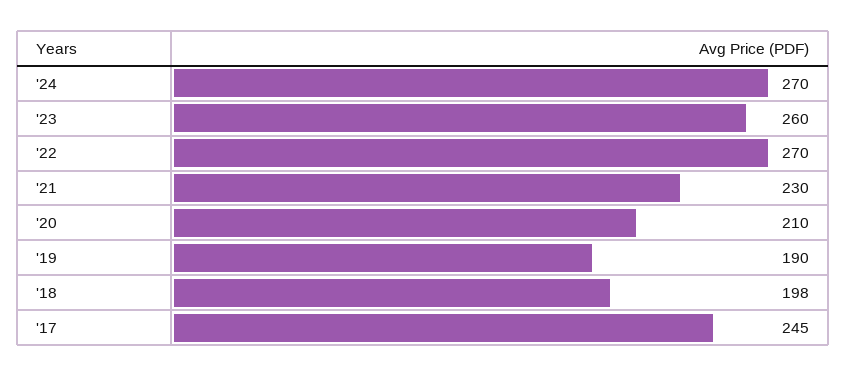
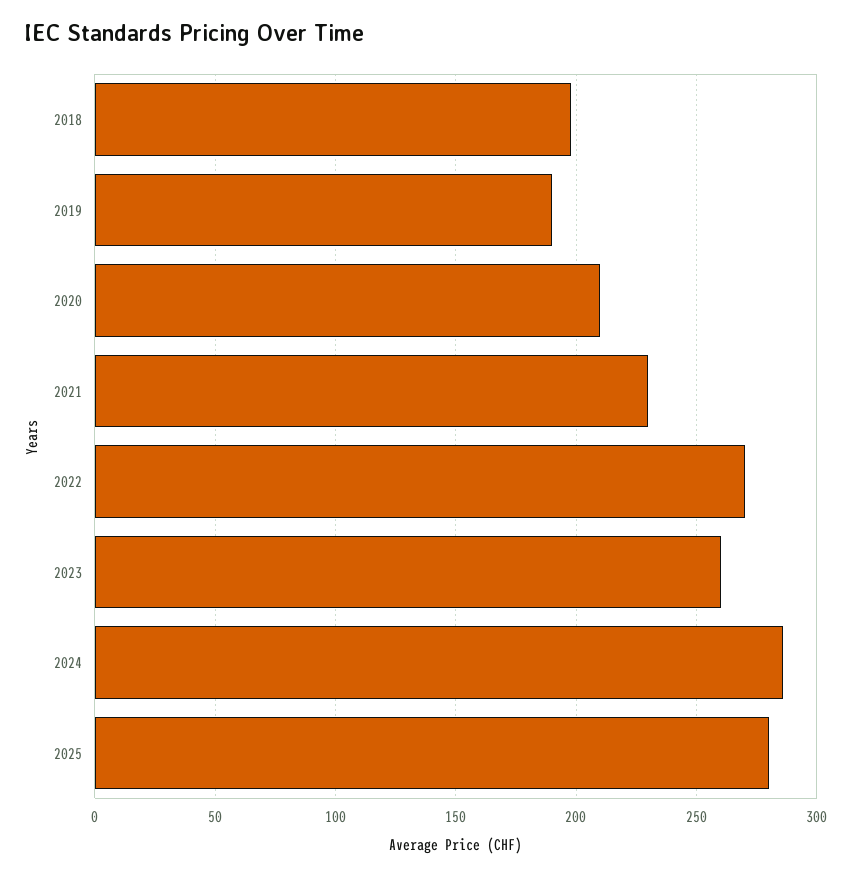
'24: 270 -> 285
'17: 245 -> none
2025: none -> 280

